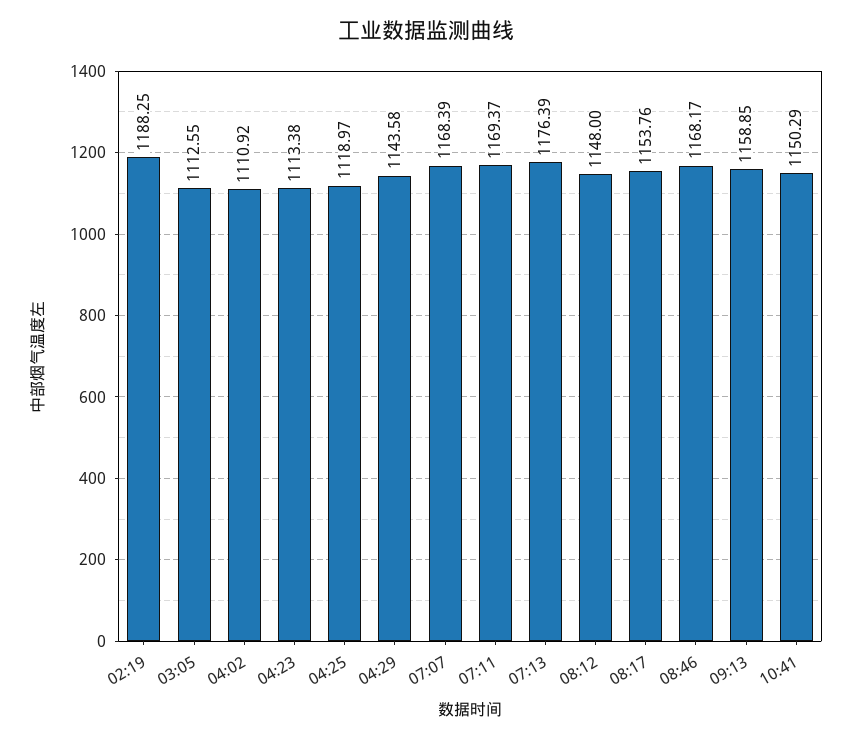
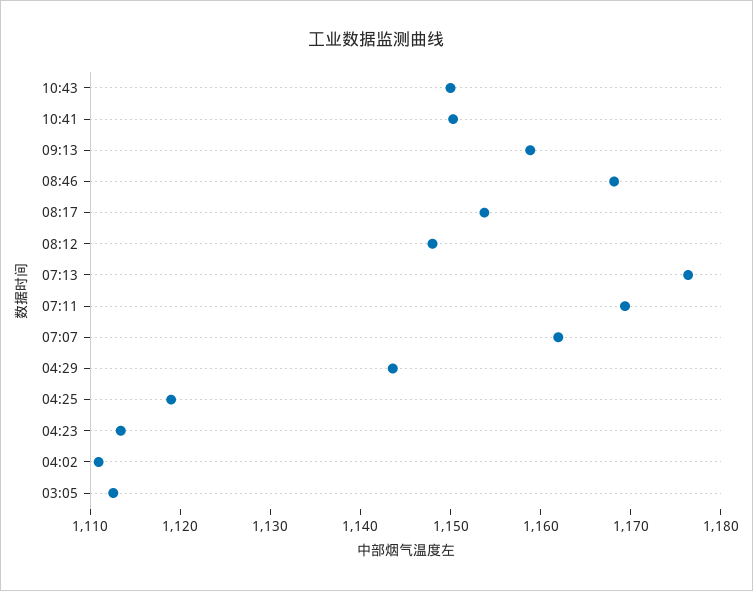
02:19: 1188.25 -> none
07:07: 1168.39 -> 1162
10:43: none -> 1150

